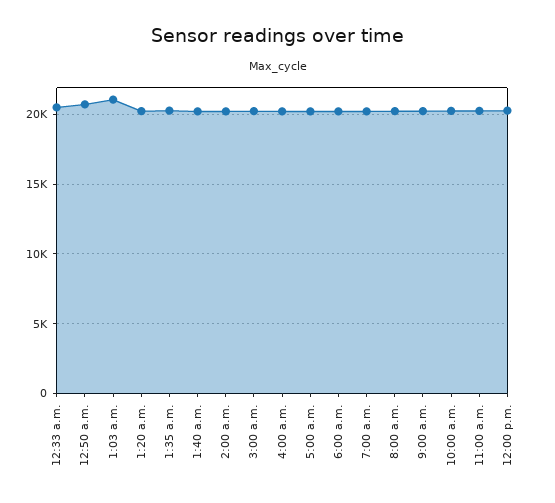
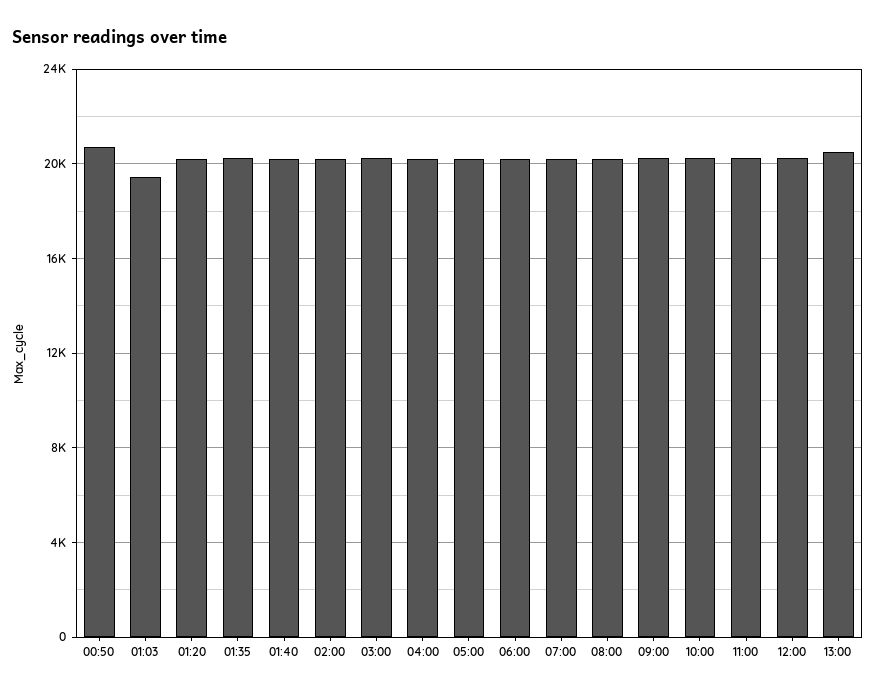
12:33 a.m.: 20500 -> none
1:03 a.m.: 21000 -> 19500
13:00: none -> 20500

